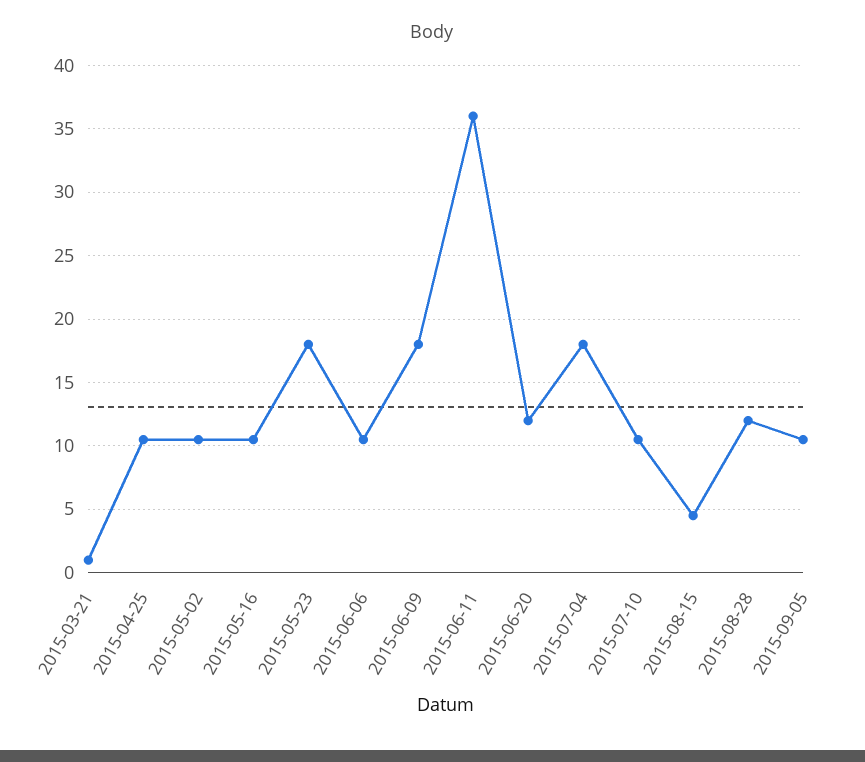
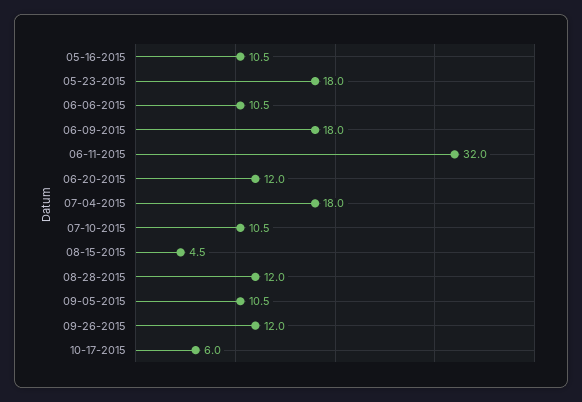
2015-03-21: 1 -> none
2015-04-25: 10.5 -> none
2015-05-02: 10.5 -> none
2015-06-11: 36 -> 32
09-26-2015: none -> 12
10-17-2015: none -> 6

